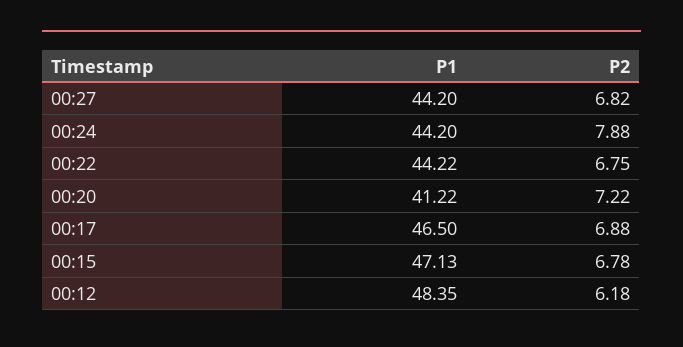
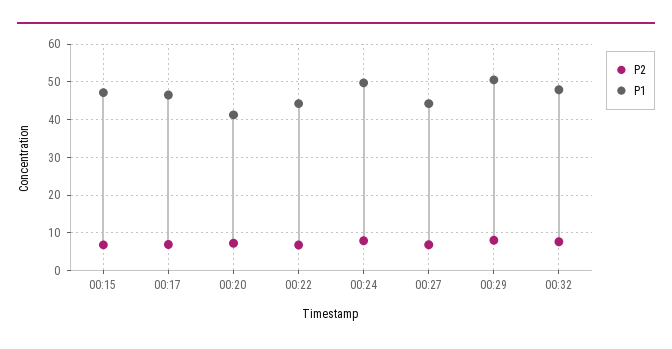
P1, 00:24: 44.2 -> 50
P1, 00:12: 48.35 -> none
P2, 00:12: 6.18 -> none
P2, 00:29: none -> 8
P1, 00:29: none -> 50
P2, 00:32: none -> 8
P1, 00:32: none -> 48

